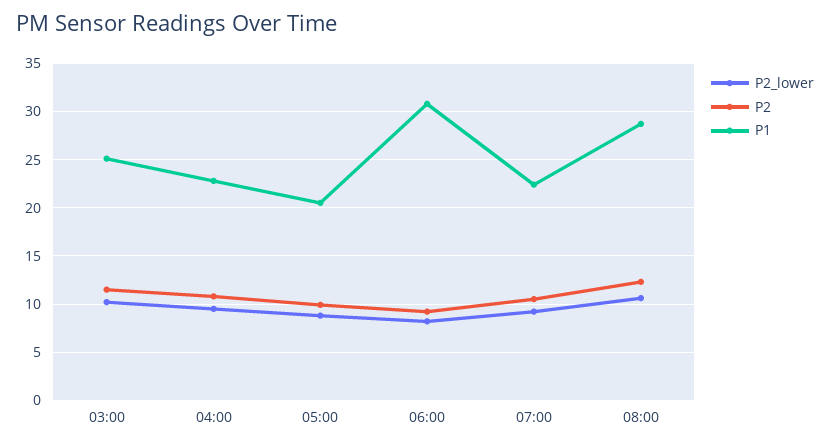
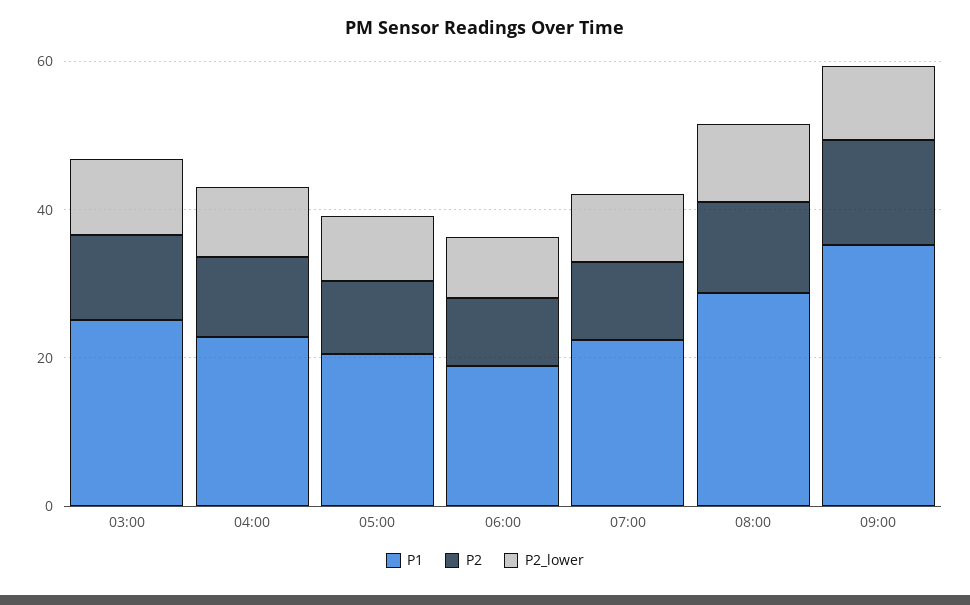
P1, 06:00: 31 -> 20
P1, 09:00: none -> 35
P2, 09:00: none -> 15
P2_lower, 09:00: none -> 10

